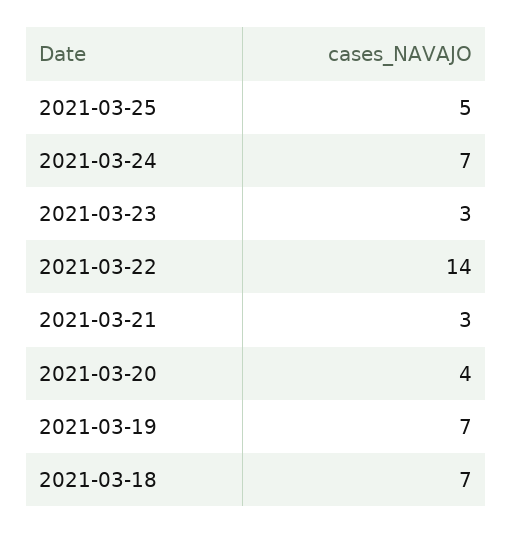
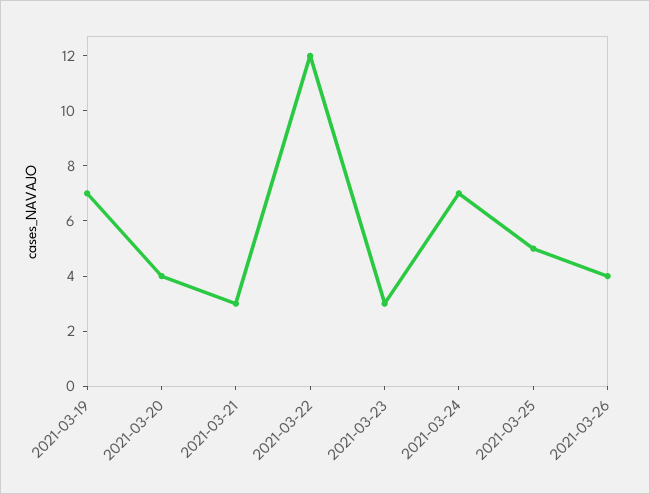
2021-03-22: 14 -> 12
2021-03-18: 7 -> none
2021-03-26: none -> 4

